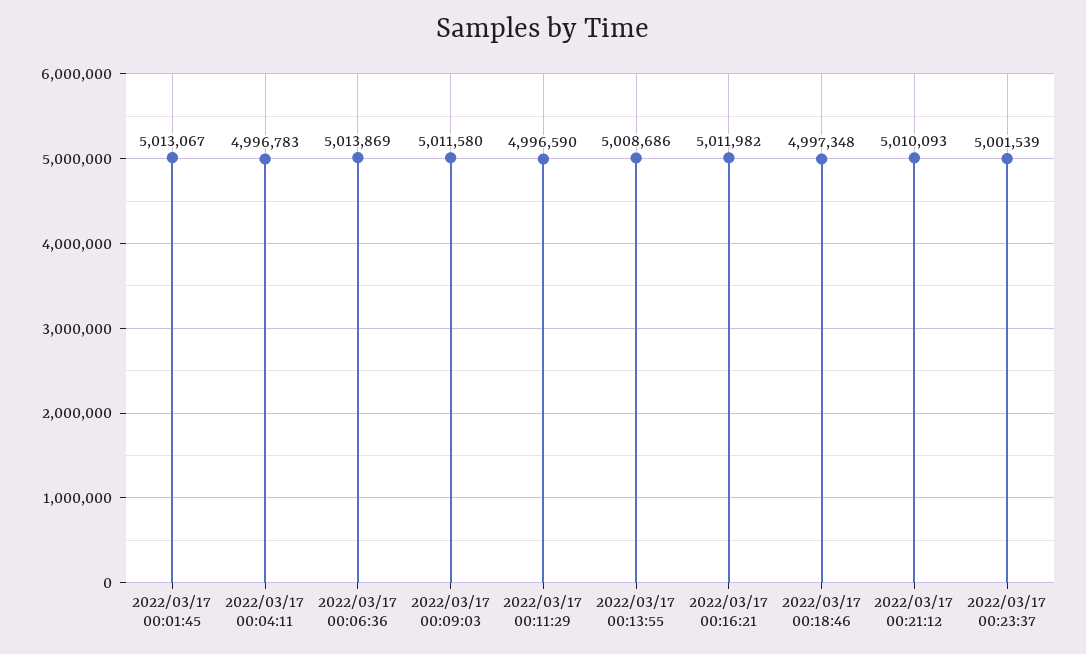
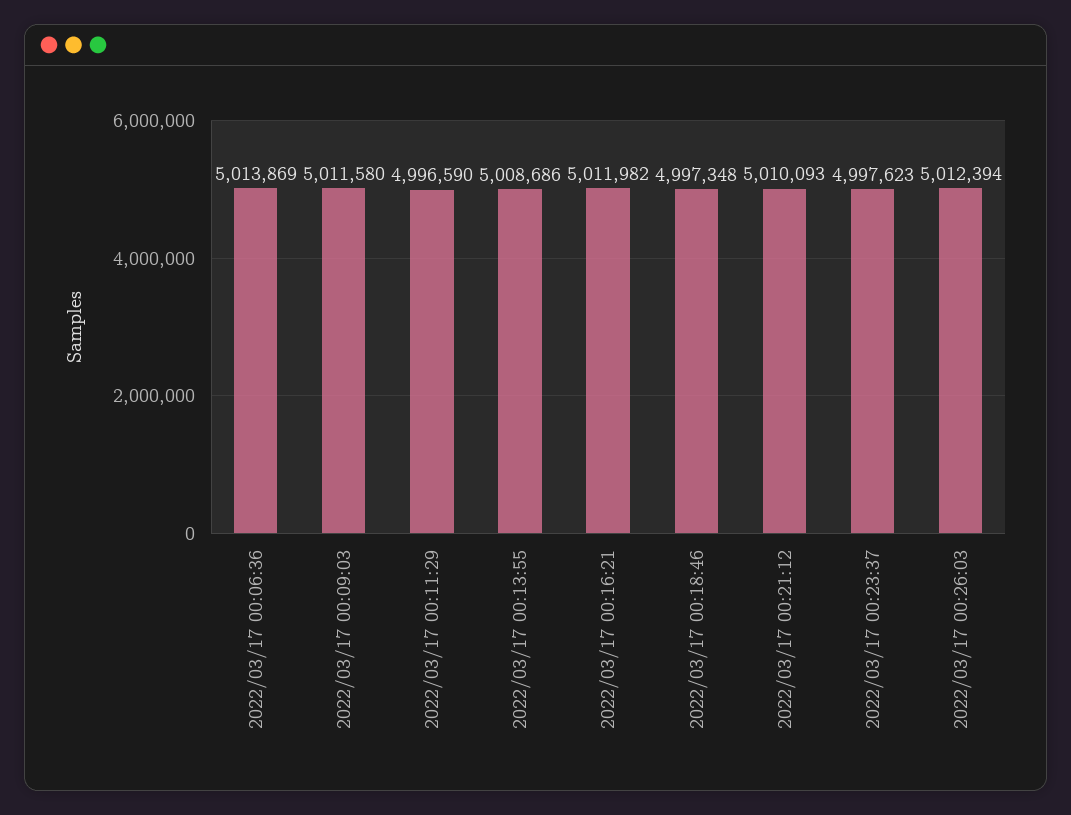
2022/03/17 00:01:45: 5013067 -> none
2022/03/17 00:04:11: 4996783 -> none
2022/03/17 00:23:37: 5001539 -> 4997623
2022/03/17 00:26:03: none -> 5012394

